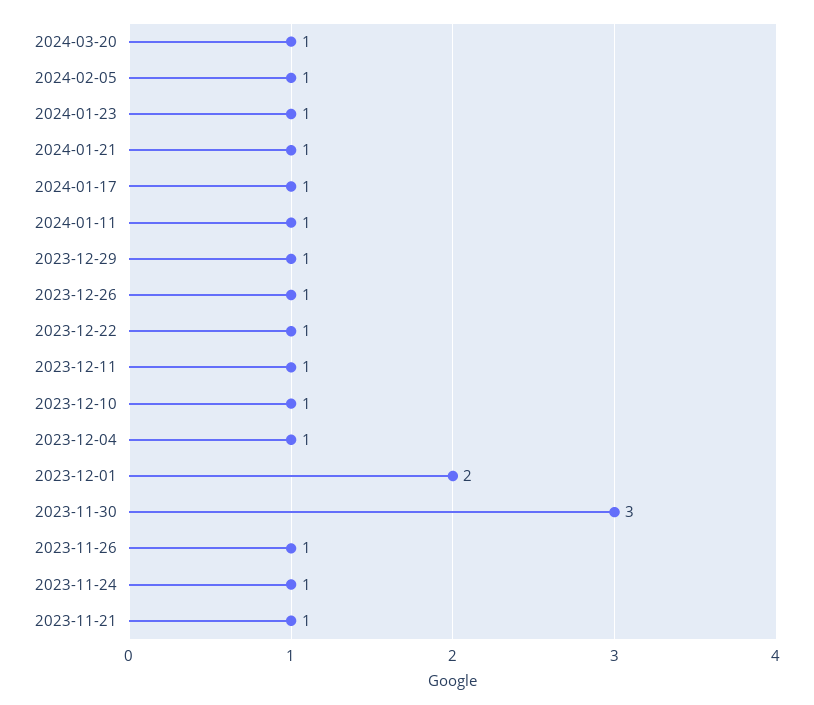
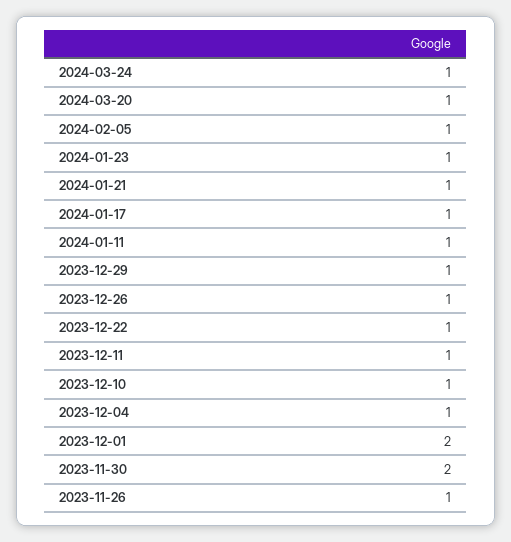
2023-11-30: 3 -> 2
2023-11-24: 1 -> none
2023-11-21: 1 -> none
2024-03-24: none -> 1

